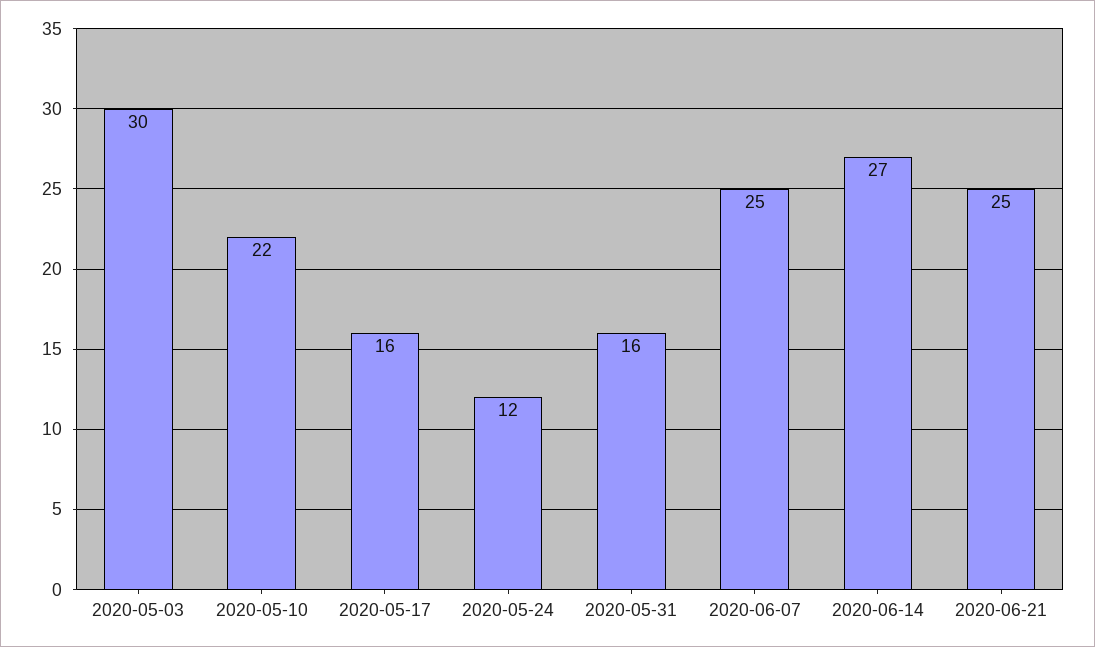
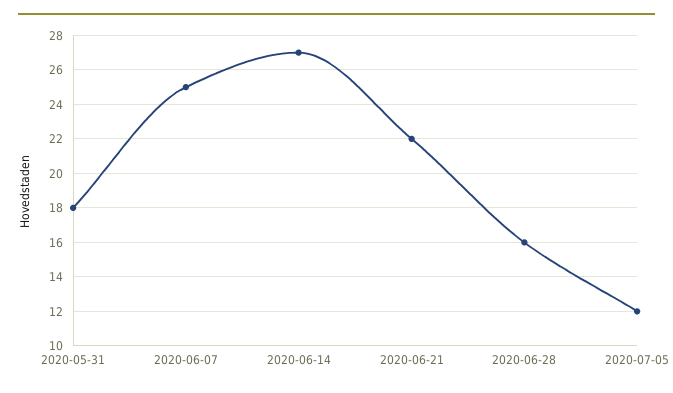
2020-05-03: 30 -> none
2020-05-10: 22 -> none
2020-05-17: 16 -> none
2020-05-24: 12 -> none
2020-05-31: 16 -> 18
2020-06-21: 25 -> 22
2020-06-28: none -> 16
2020-07-05: none -> 12

